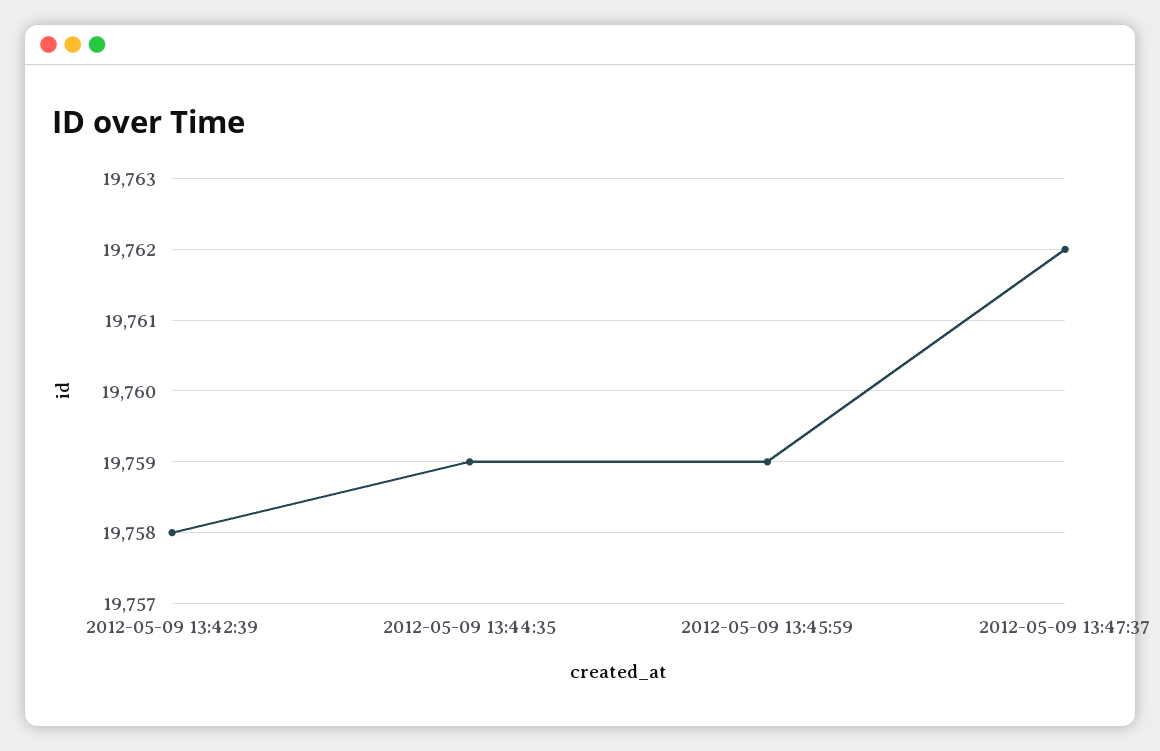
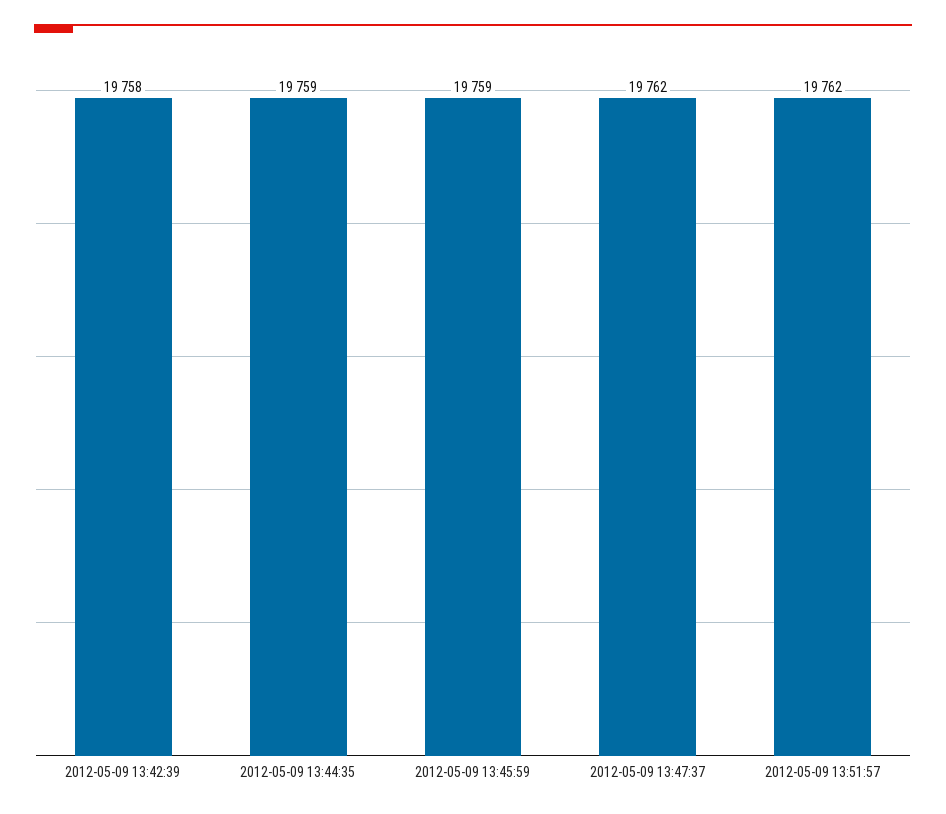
2012-05-09 13:51:57: none -> 19762

